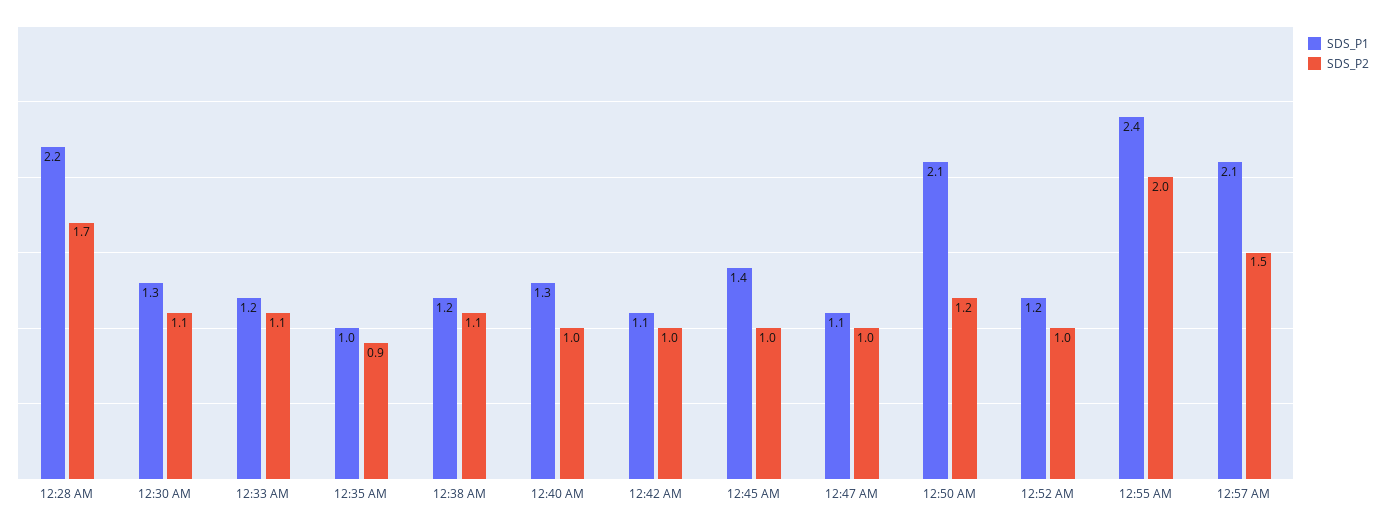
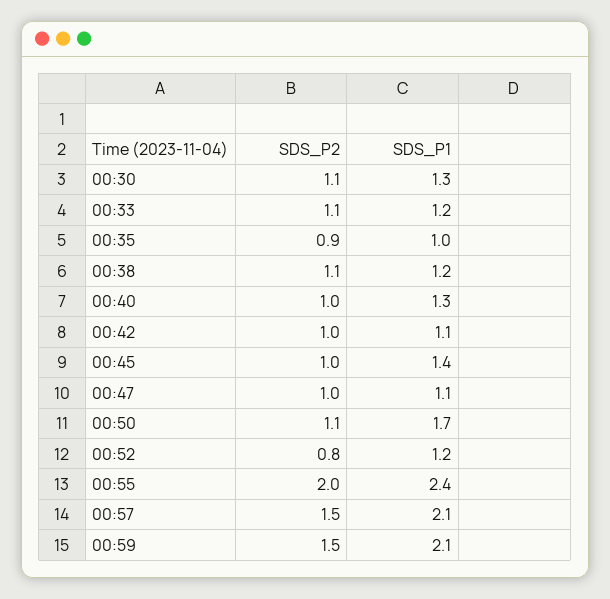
SDS_P1, 12:28 AM: 2.2 -> none
SDS_P2, 12:28 AM: 1.7 -> none
SDS_P1, 12:50 AM: 2.1 -> 1.7
SDS_P2, 12:50 AM: 1.2 -> 1.1
SDS_P2, 12:52 AM: 1 -> 0.8
SDS_P2, 00:59: none -> 1.5
SDS_P1, 00:59: none -> 2.1

